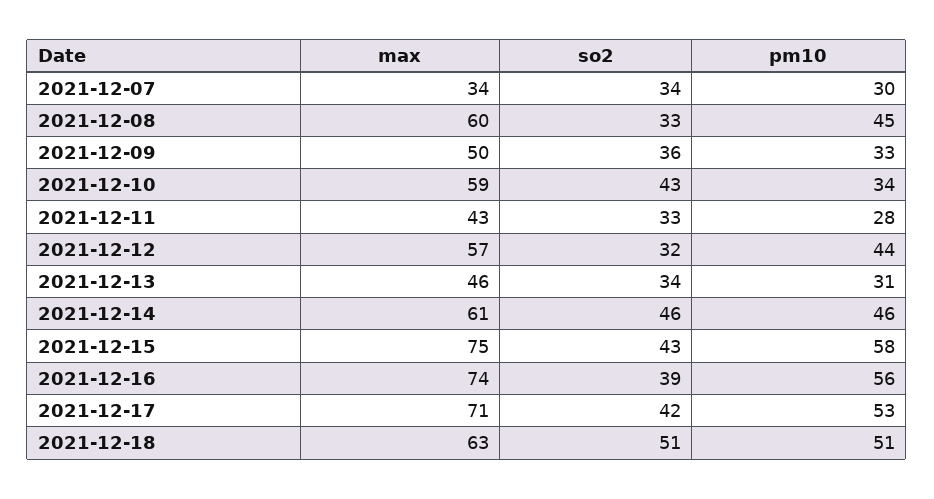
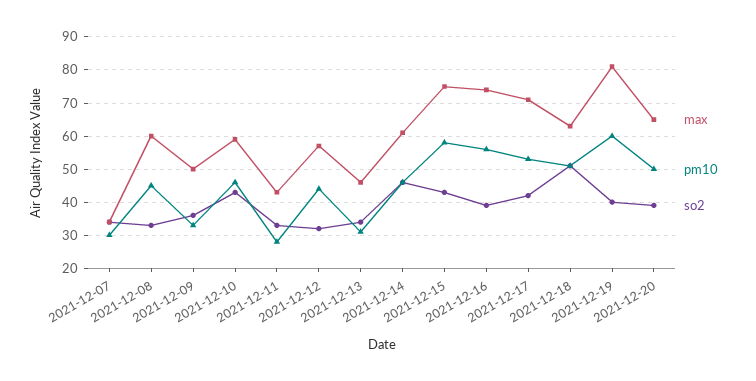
pm10, 2021-12-10: 34 -> 45
max, 2021-12-19: none -> 80
pm10, 2021-12-19: none -> 60
so2, 2021-12-19: none -> 40
max, 2021-12-20: none -> 65
pm10, 2021-12-20: none -> 50
so2, 2021-12-20: none -> 40

